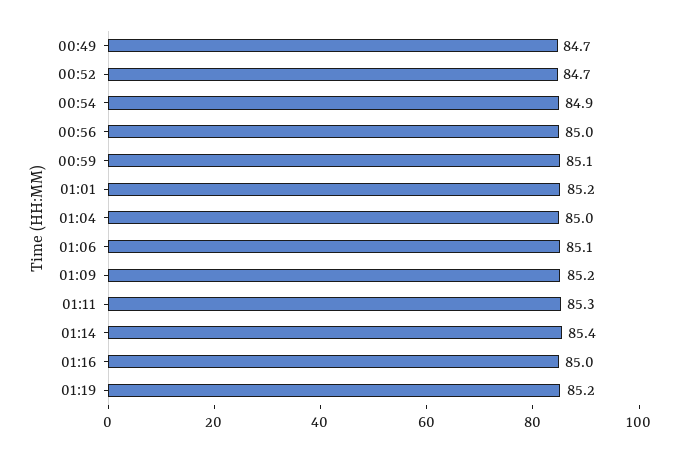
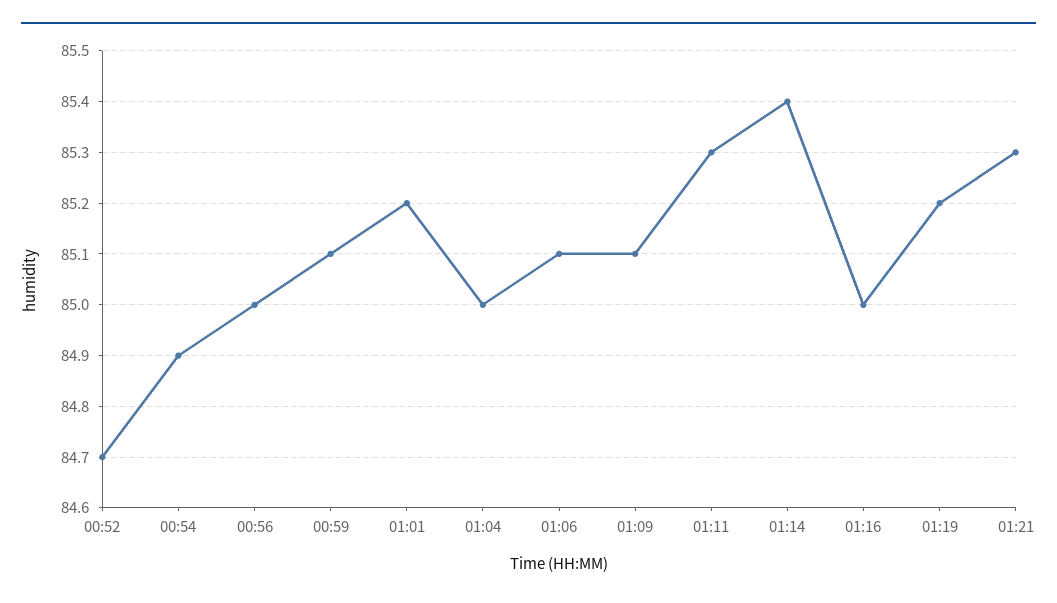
00:49: 84.7 -> none
01:09: 85.2 -> 85.1
01:21: none -> 85.3

